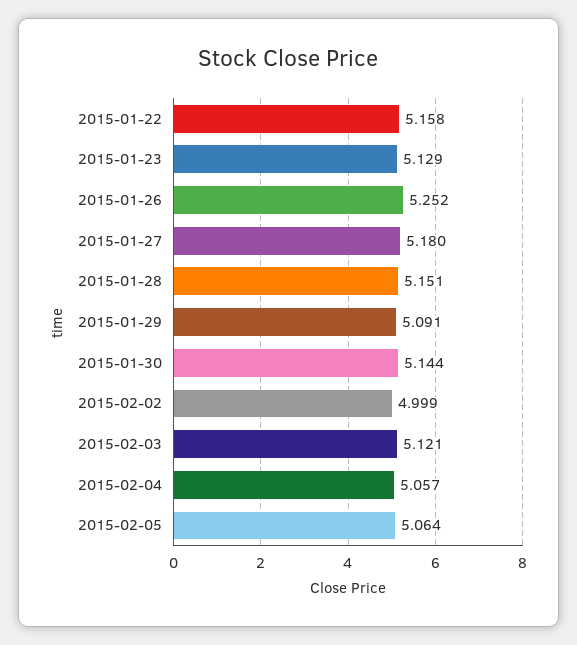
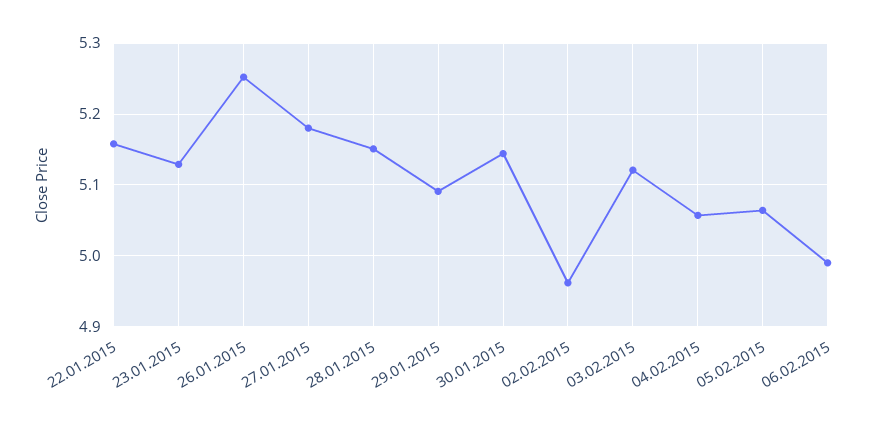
2015-02-02: 4.999 -> 4.96
06.02.2015: none -> 4.99

